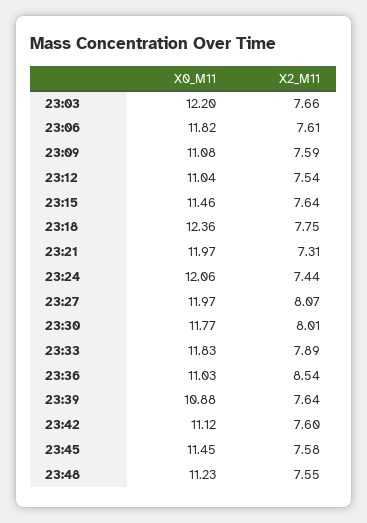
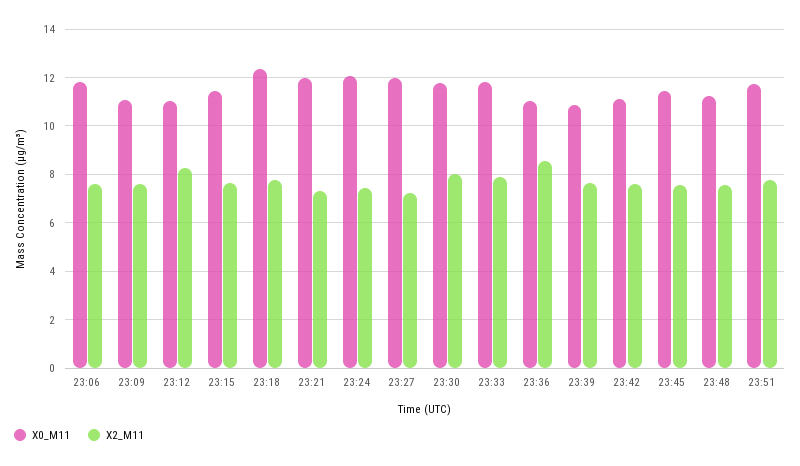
X0_M11, 23:03: 12.2 -> none
X2_M11, 23:03: 7.66 -> none
X2_M11, 23:12: 7.54 -> 8.25
X2_M11, 23:27: 8.07 -> 7.25
X0_M11, 23:51: none -> 11.75
X2_M11, 23:51: none -> 7.75

